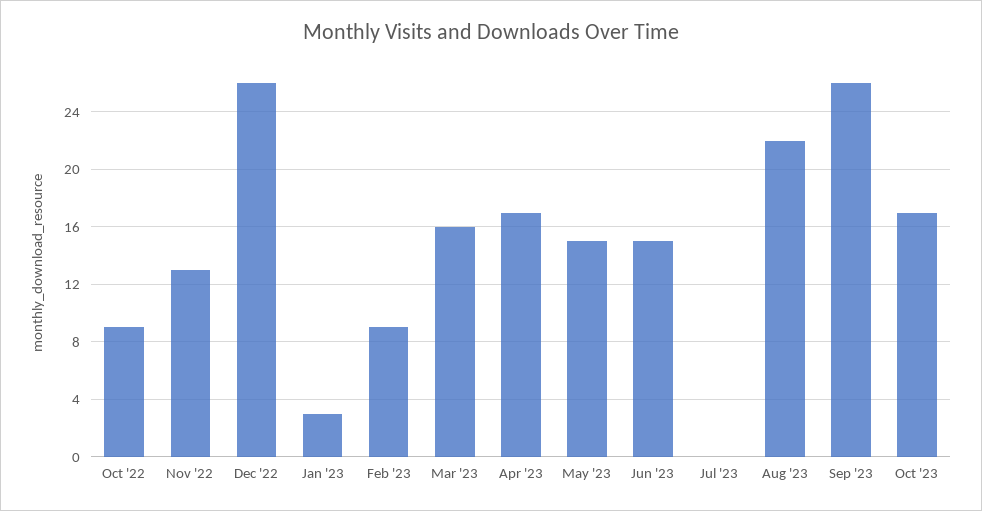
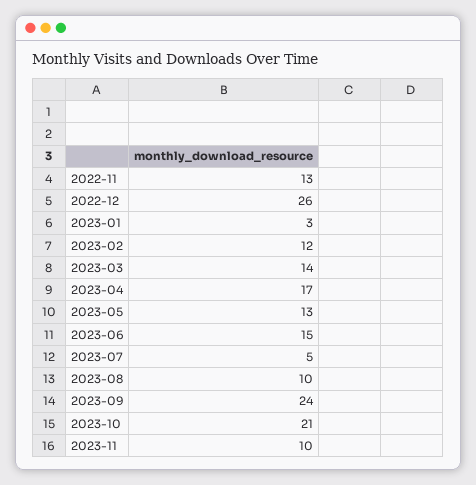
Oct '22: 9 -> none
Feb '23: 9 -> 12
Mar '23: 16 -> 14
May '23: 15 -> 13
Jul '23: 0 -> 5
Aug '23: 22 -> 10
Sep '23: 26 -> 24
Oct '23: 17 -> 21
2023-11: none -> 10

